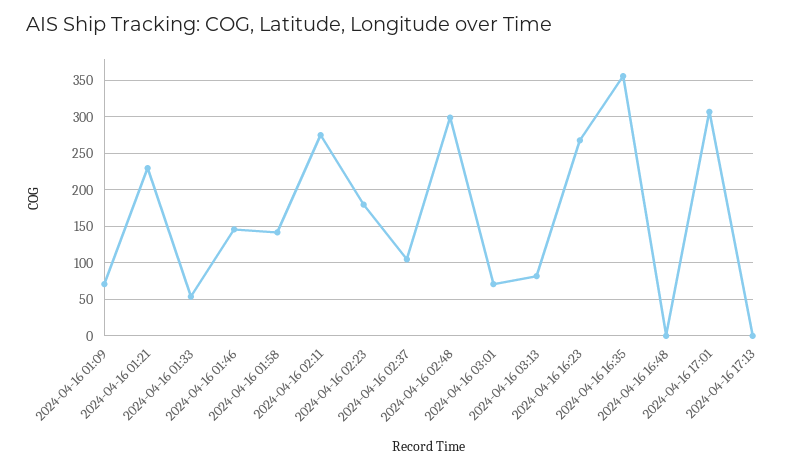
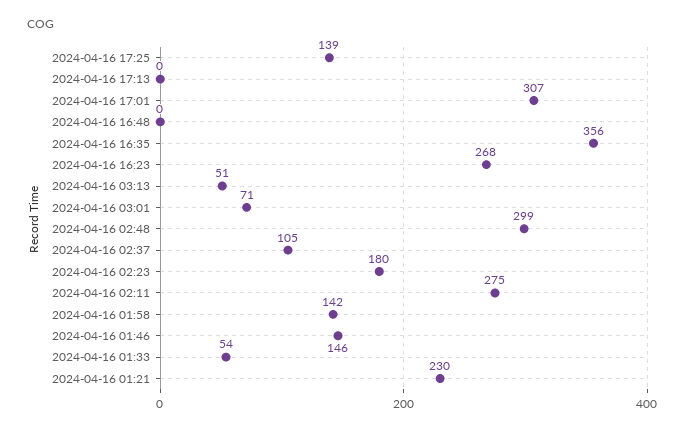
2024-04-16 01:09: 70 -> none
2024-04-16 03:13: 80 -> 51
2024-04-16 17:25: none -> 139

